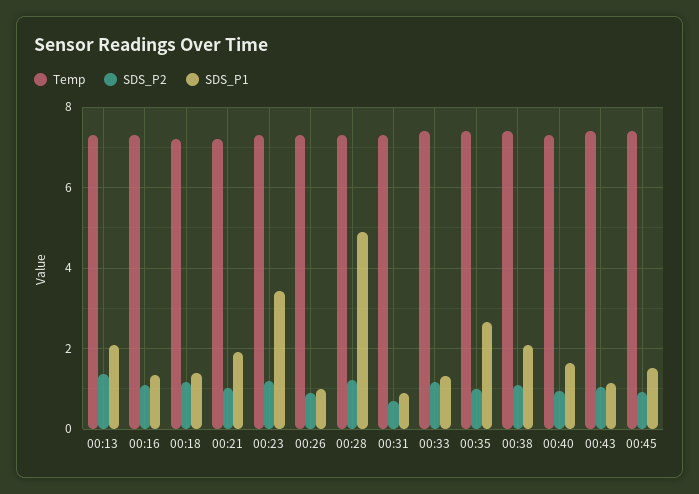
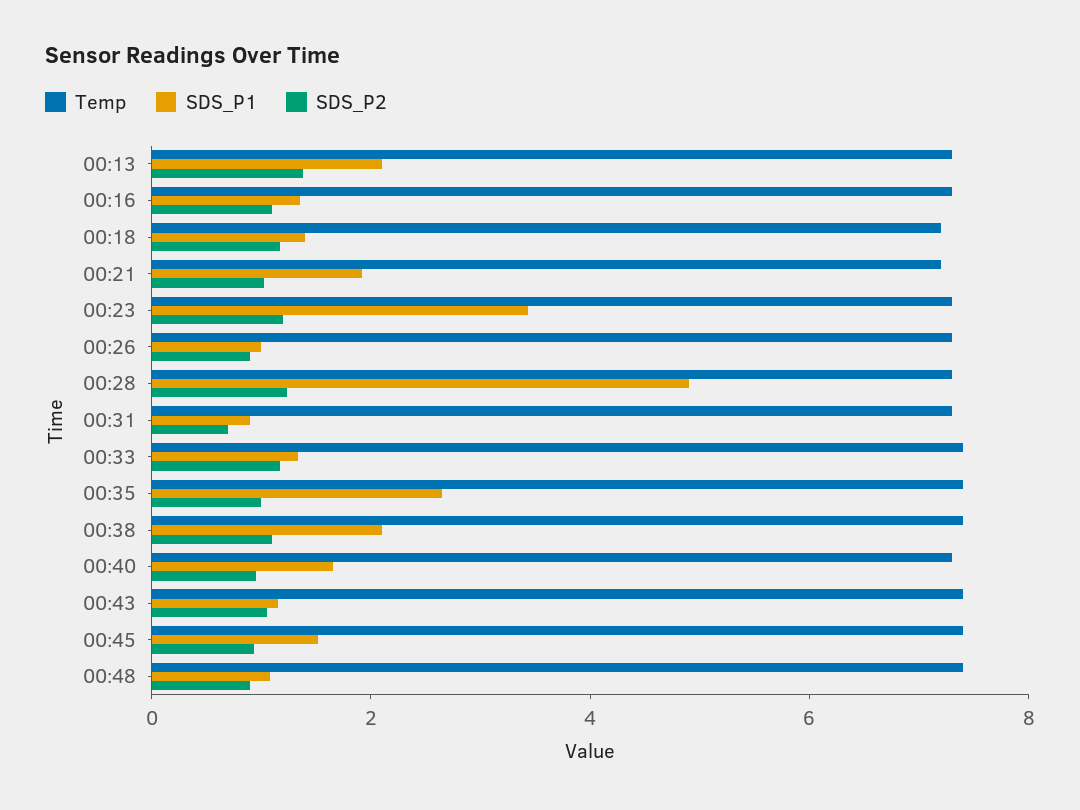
Temp, 00:48: none -> 7.5
SDS_P1, 00:48: none -> 1
SDS_P2, 00:48: none -> 1

